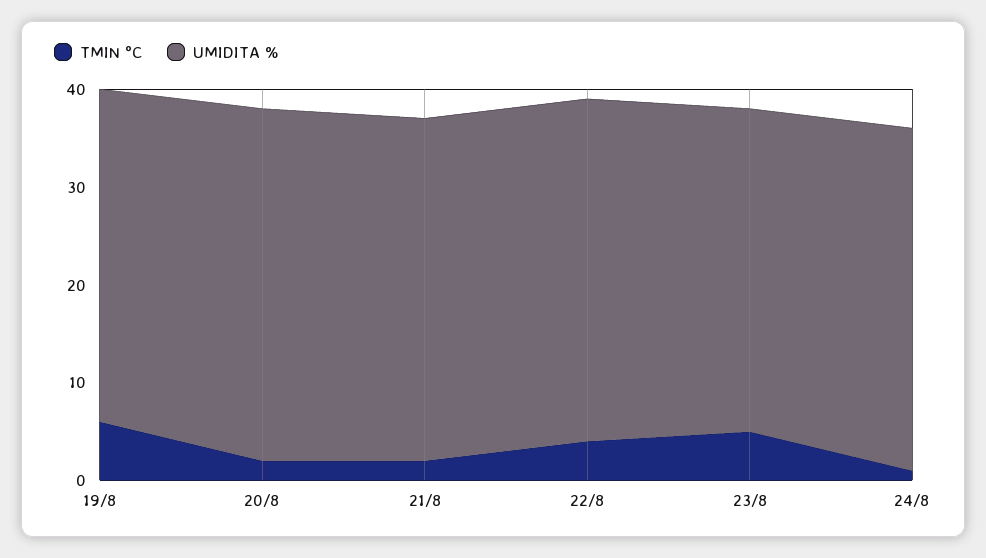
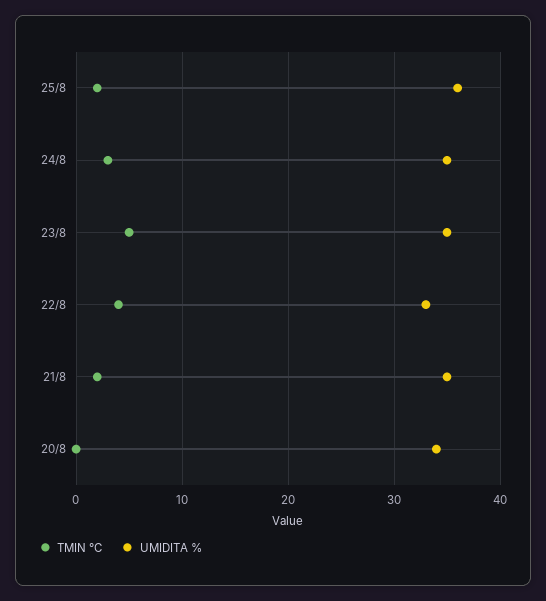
TMIN °C, 19/8: 6 -> none
UMIDITA %, 19/8: 34 -> none
TMIN °C, 20/8: 2 -> 0
UMIDITA %, 20/8: 36 -> 34
UMIDITA %, 22/8: 35 -> 33
UMIDITA %, 23/8: 33 -> 35
TMIN °C, 24/8: 1 -> 3
TMIN °C, 25/8: none -> 2
UMIDITA %, 25/8: none -> 36

